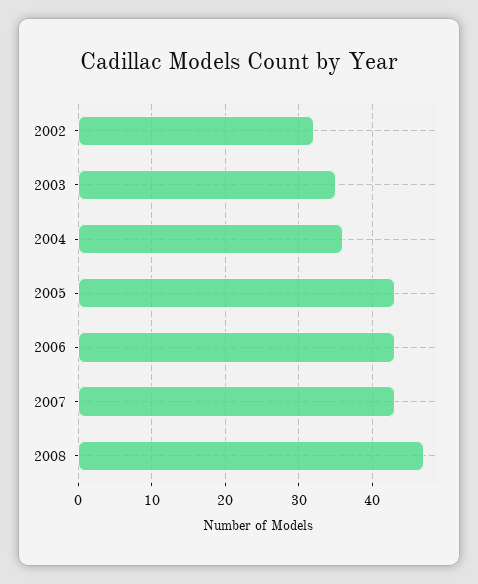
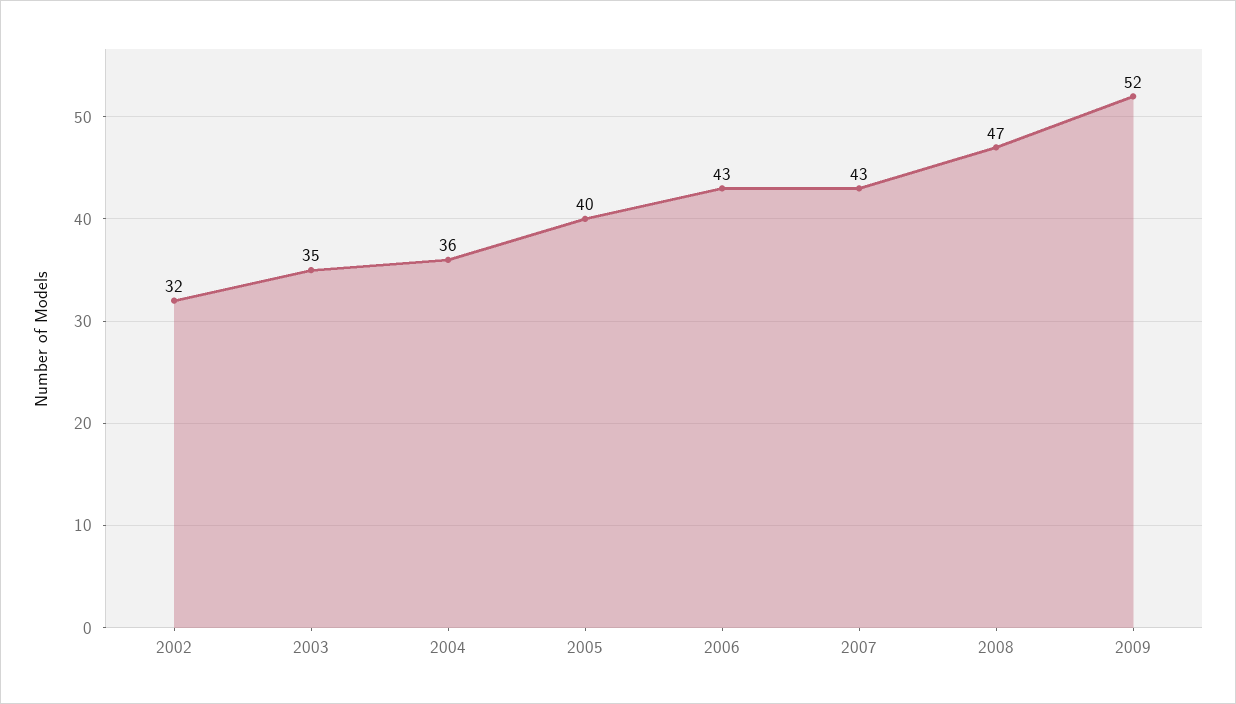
2005: 43 -> 40
2009: none -> 52

